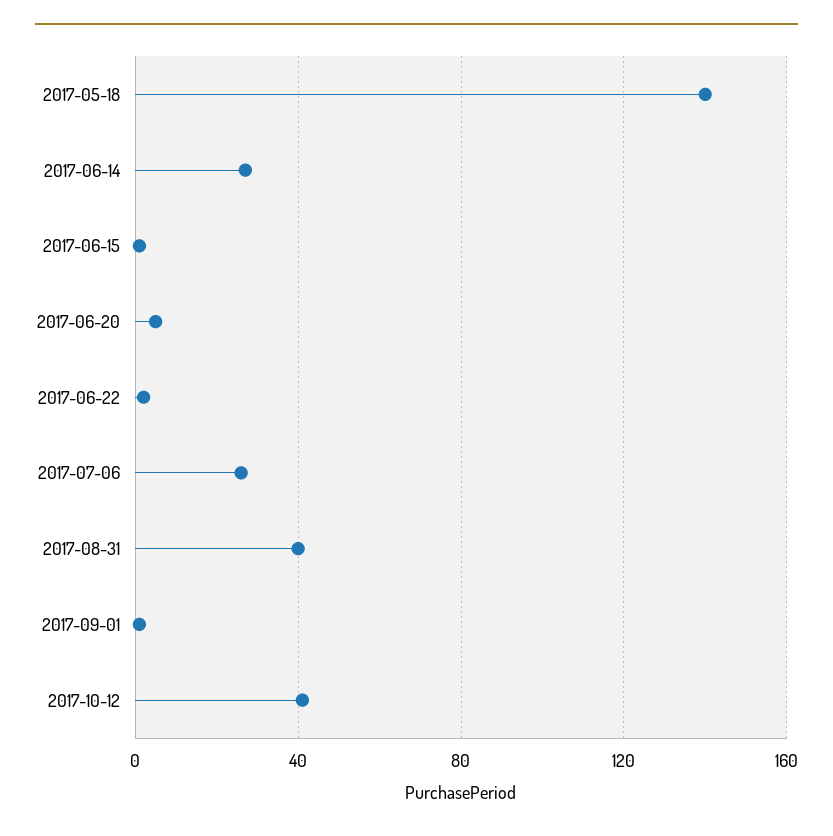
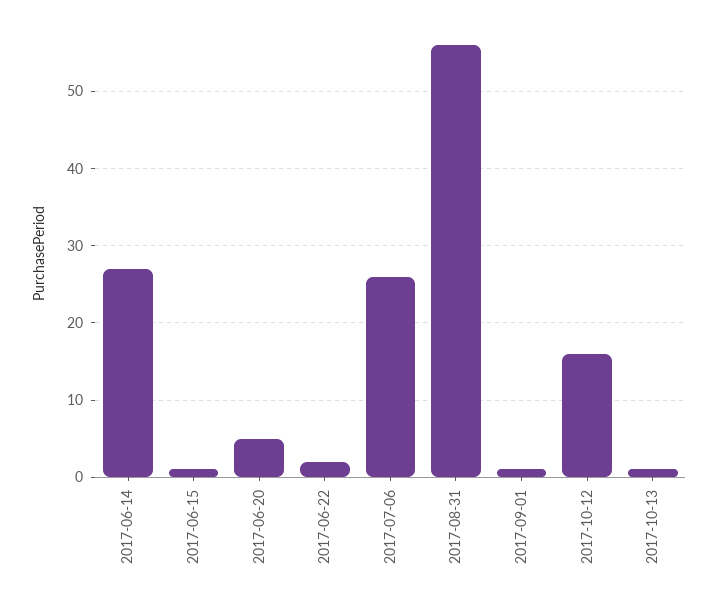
2017-05-18: 140 -> none
2017-08-31: 40 -> 56
2017-10-12: 40 -> 16
2017-10-13: none -> 1

